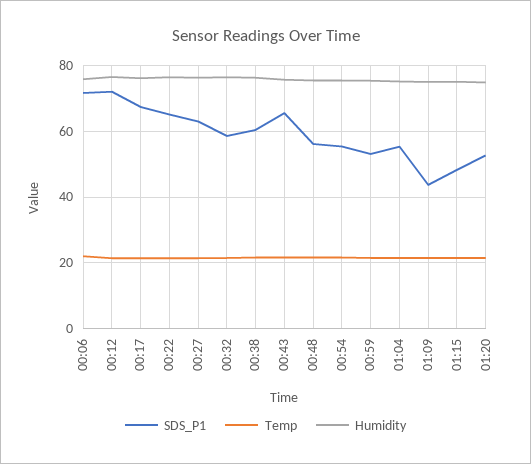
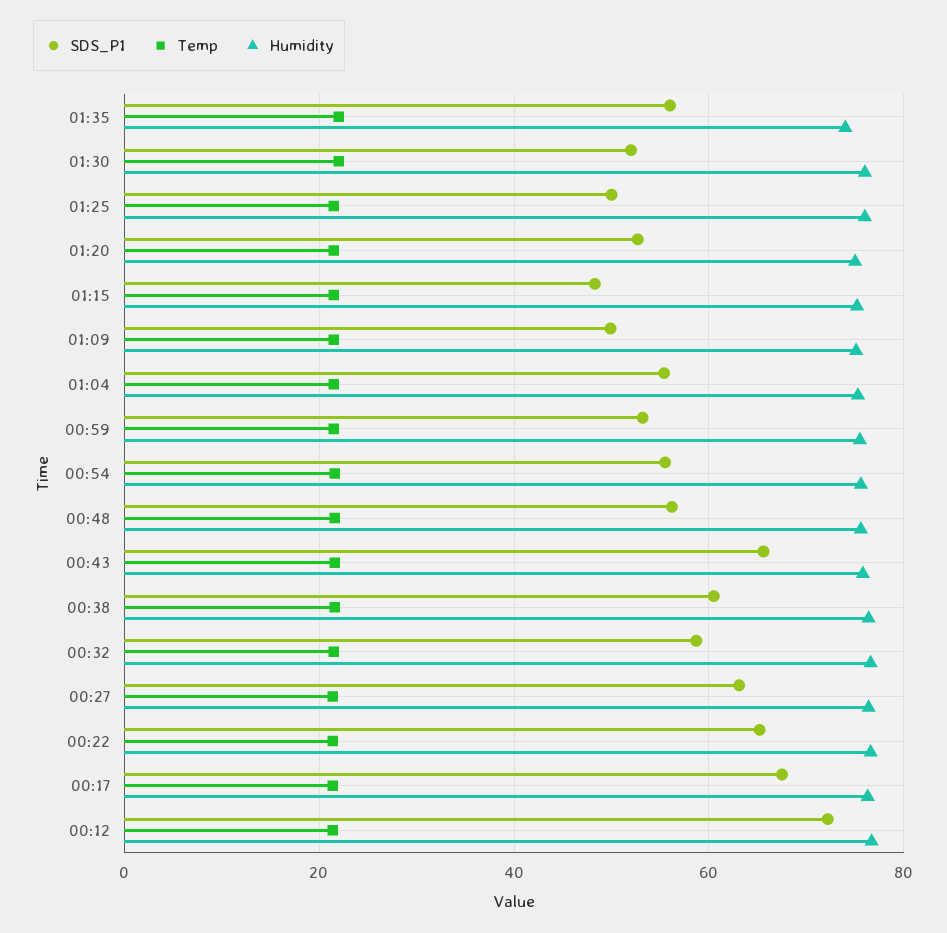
SDS_P1, 00:06: 72 -> none
Temp, 00:06: 22 -> none
Humidity, 00:06: 76 -> none
SDS_P1, 01:09: 44 -> 50
SDS_P1, 01:35: none -> 56
Temp, 01:35: none -> 22
Humidity, 01:35: none -> 74
SDS_P1, 01:30: none -> 52
Temp, 01:30: none -> 22
Humidity, 01:30: none -> 76
SDS_P1, 01:25: none -> 50
Temp, 01:25: none -> 22
Humidity, 01:25: none -> 76

